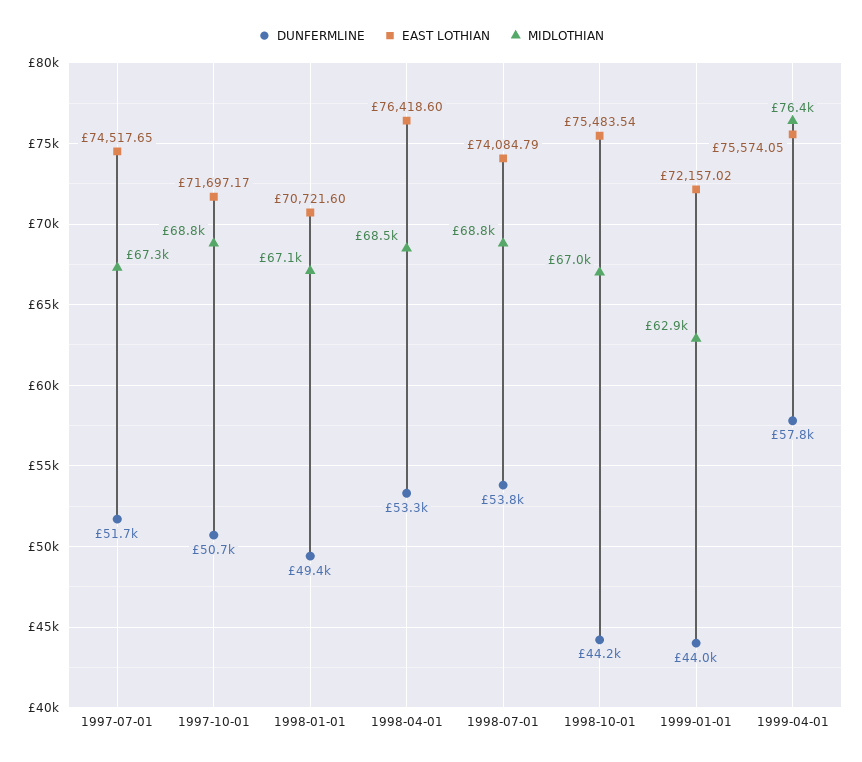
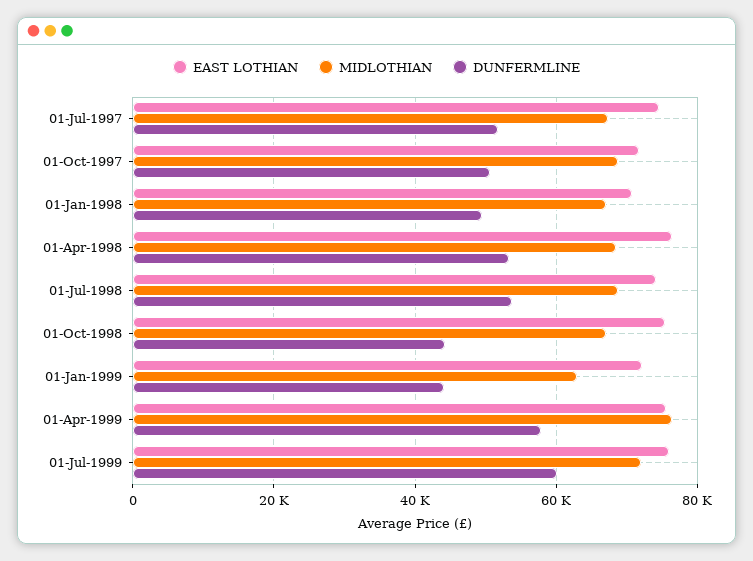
EAST LOTHIAN, 01-Jul-1999: none -> 76000
MIDLOTHIAN, 01-Jul-1999: none -> 72000
DUNFERMLINE, 01-Jul-1999: none -> 60000

